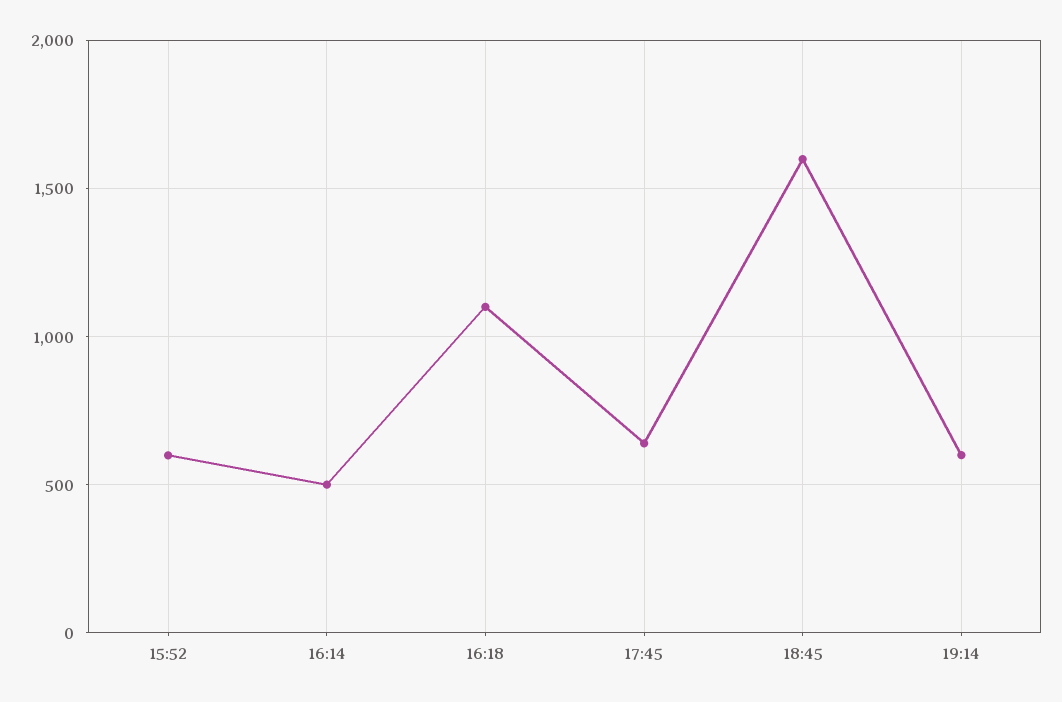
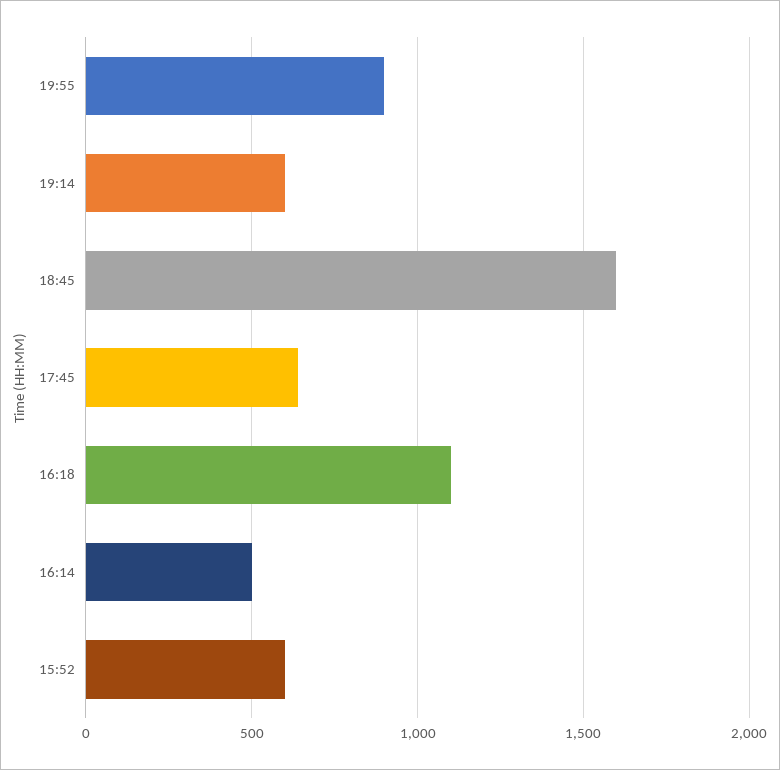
19:55: none -> 900

